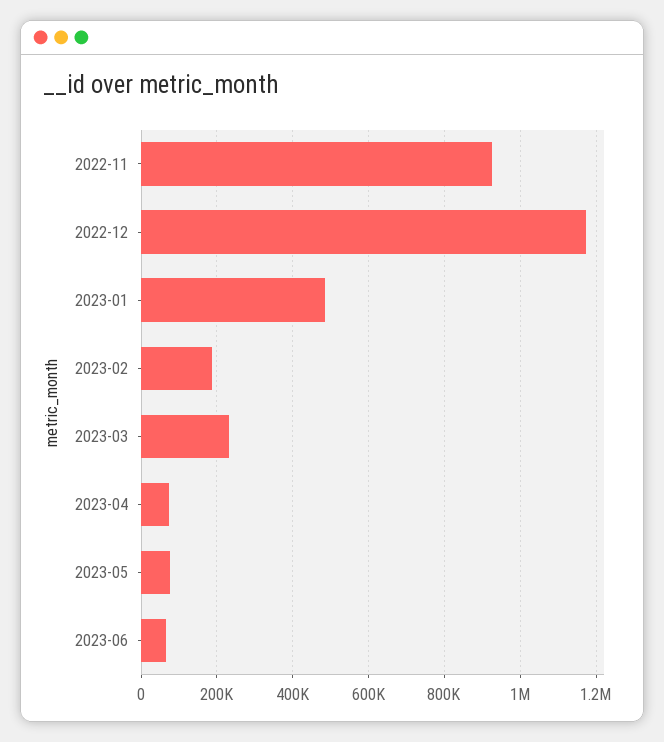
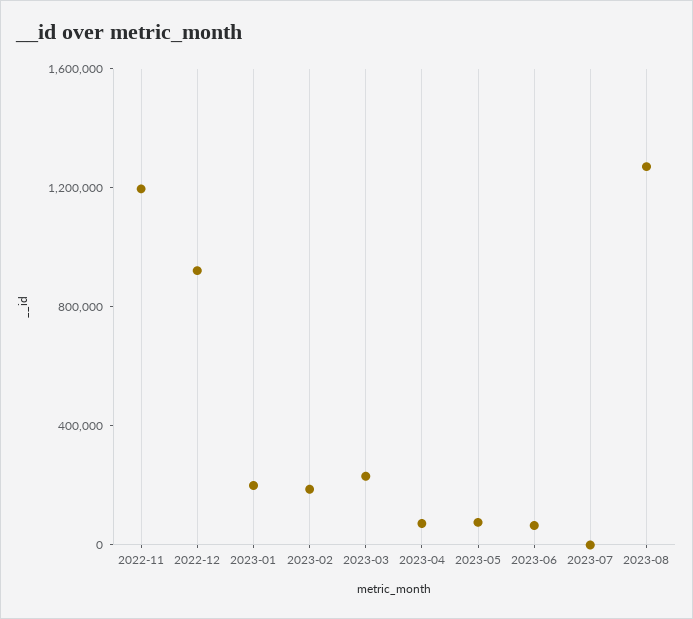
2022-11: 920000 -> 1200000
2022-12: 1180000 -> 900000
2023-01: 480000 -> 200000
2023-07: none -> 0
2023-08: none -> 1300000

